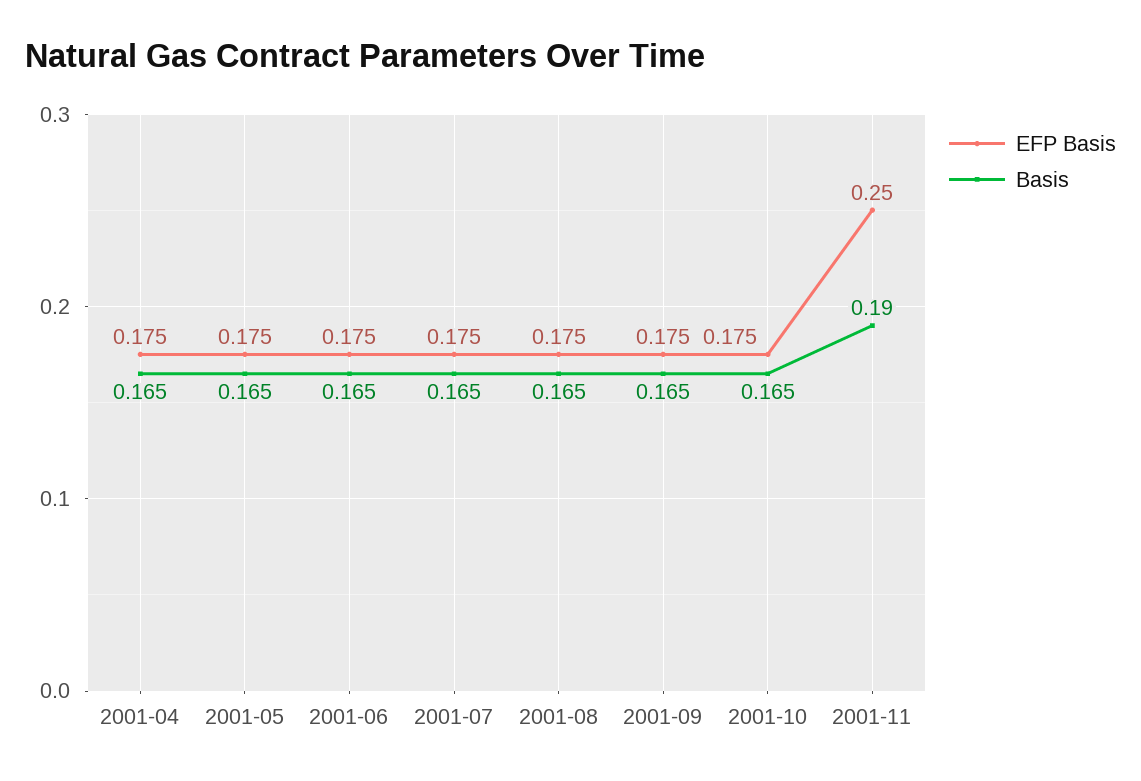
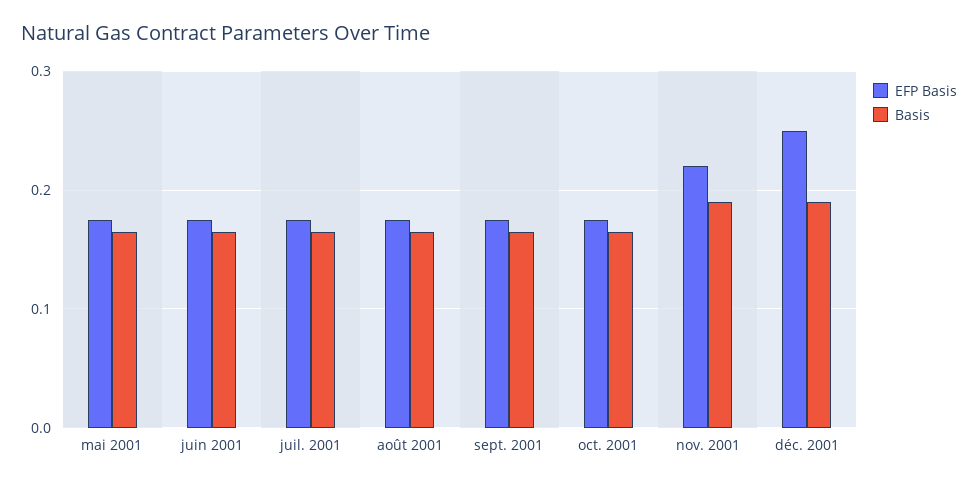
EFP Basis, 2001-04: 0.175 -> none
Basis, 2001-04: 0.165 -> none
EFP Basis, 2001-11: 0.25 -> 0.22
EFP Basis, déc. 2001: none -> 0.25
Basis, déc. 2001: none -> 0.19

